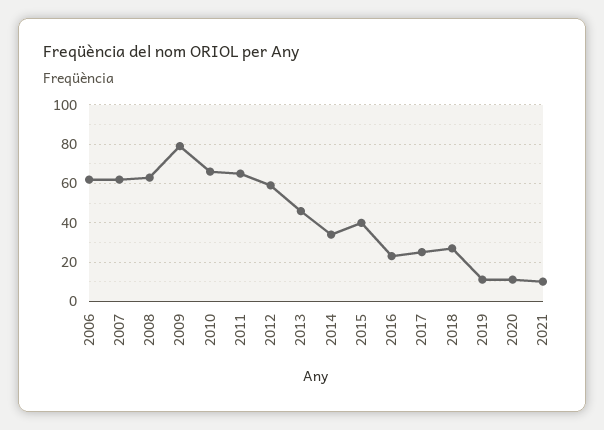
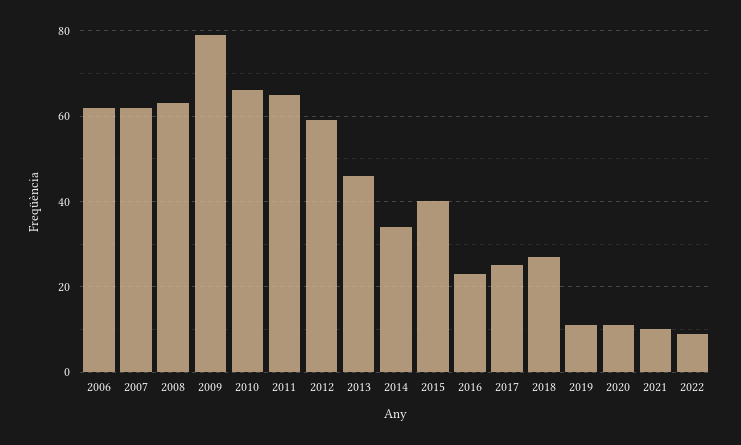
2022: none -> 10

